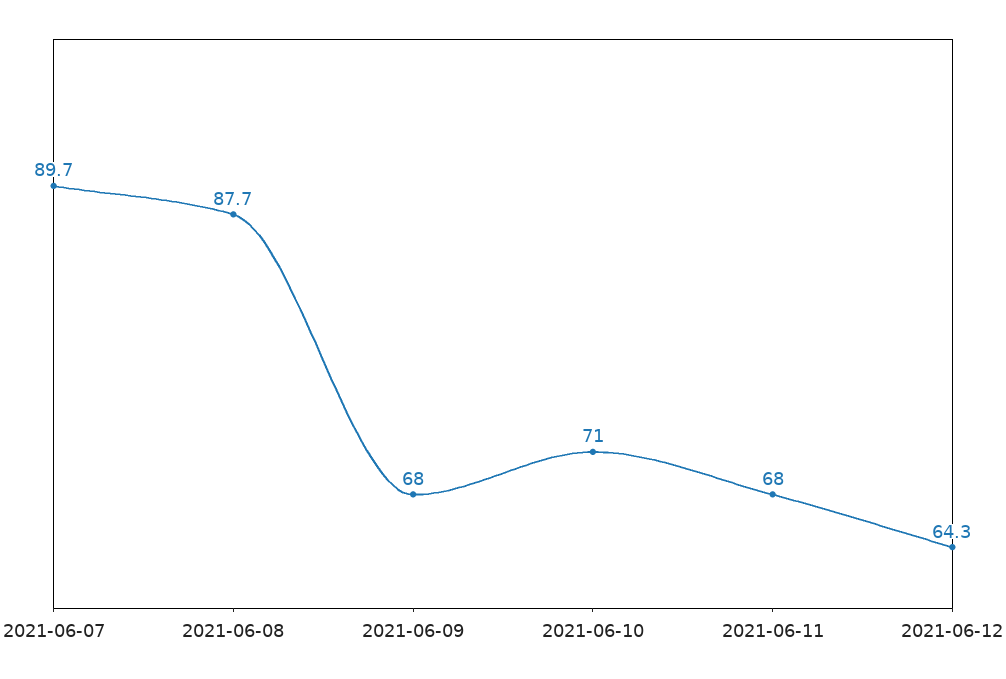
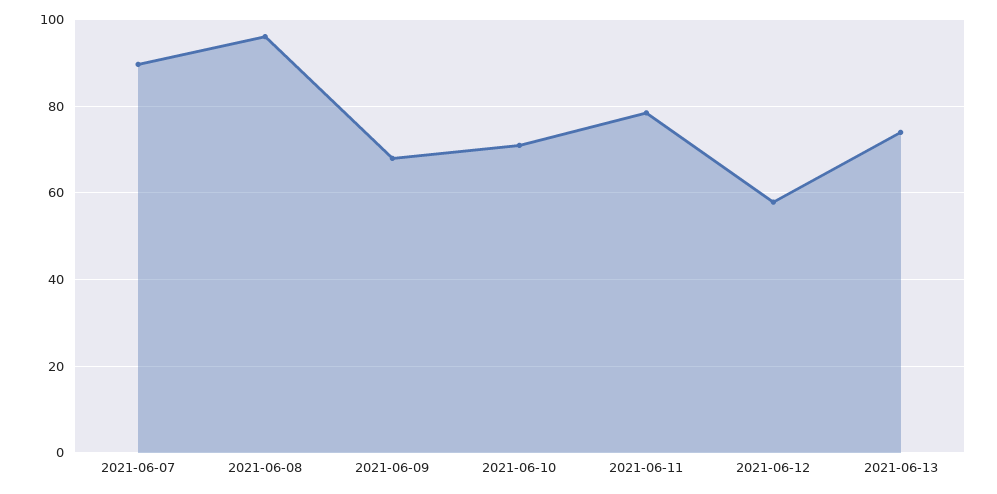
2021-06-08: 87.7 -> 96
2021-06-11: 68 -> 78
2021-06-12: 64.3 -> 58
2021-06-13: none -> 74

